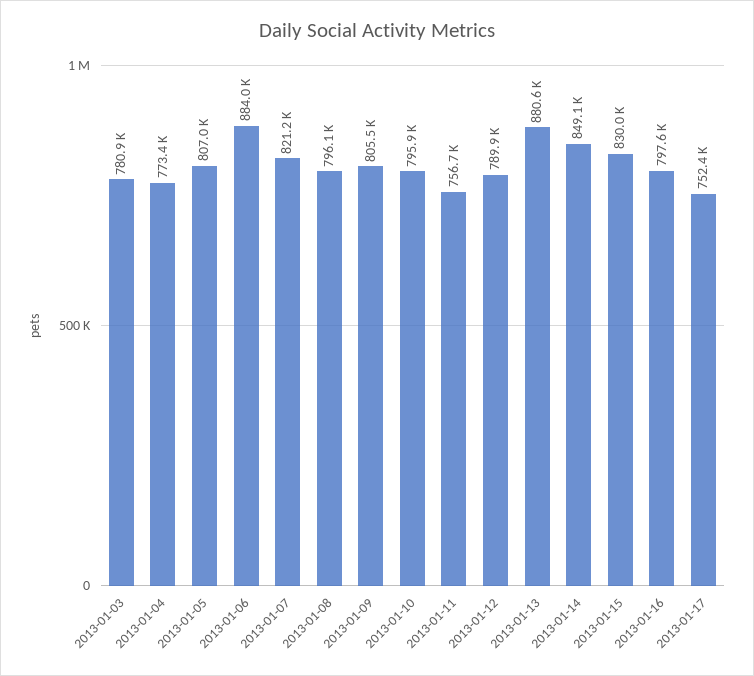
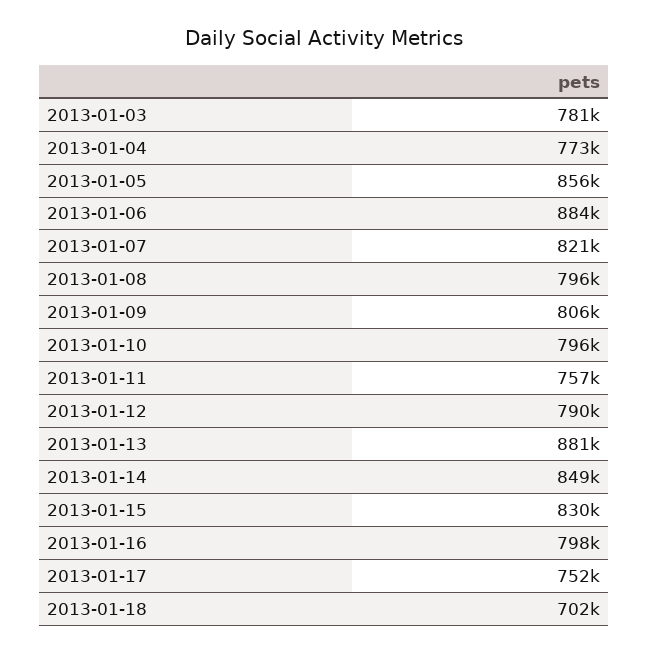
2013-01-05: 807000 -> 856000
2013-01-18: none -> 702000

